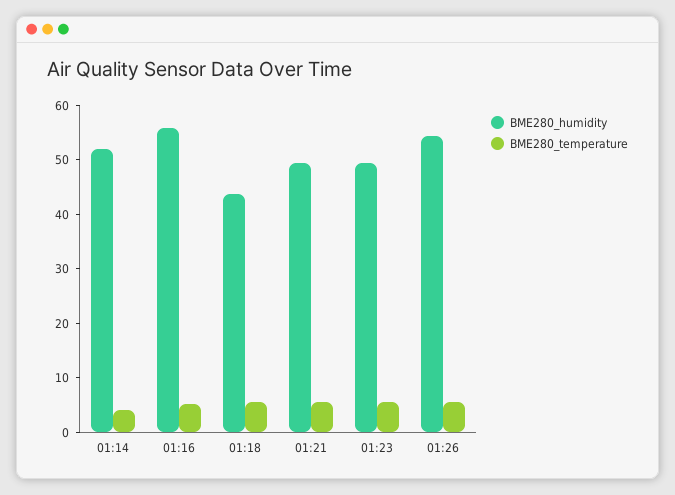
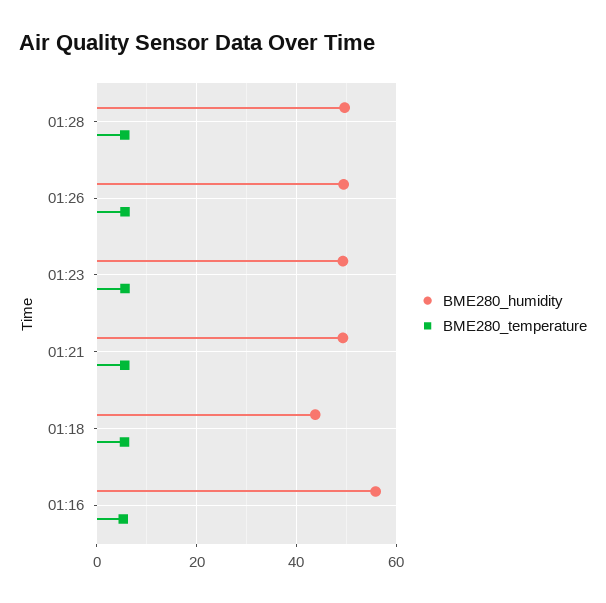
BME280_humidity, 01:14: 52 -> none
BME280_temperature, 01:14: 4 -> none
BME280_humidity, 01:26: 54 -> 50
BME280_humidity, 01:28: none -> 50
BME280_temperature, 01:28: none -> 6

